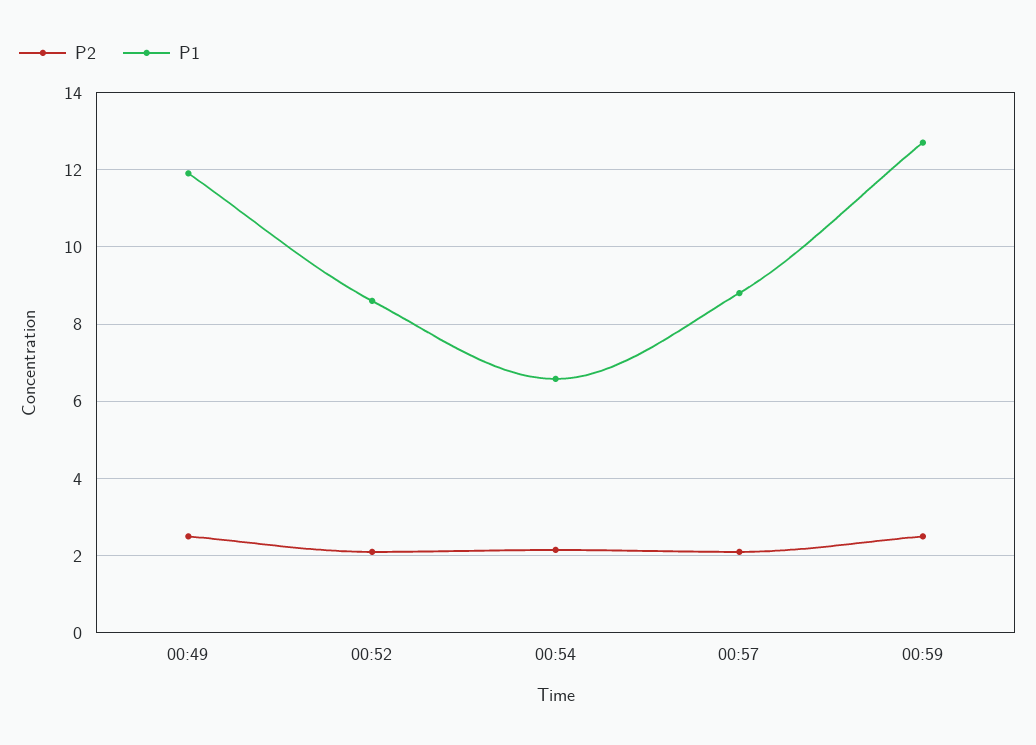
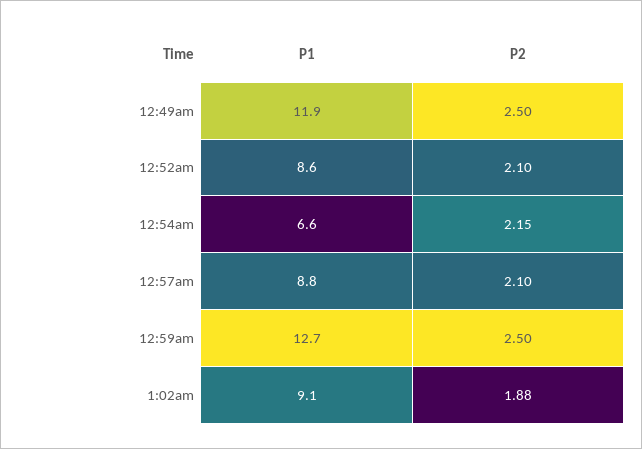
P1, 1:02am: none -> 9.1
P2, 1:02am: none -> 1.88

